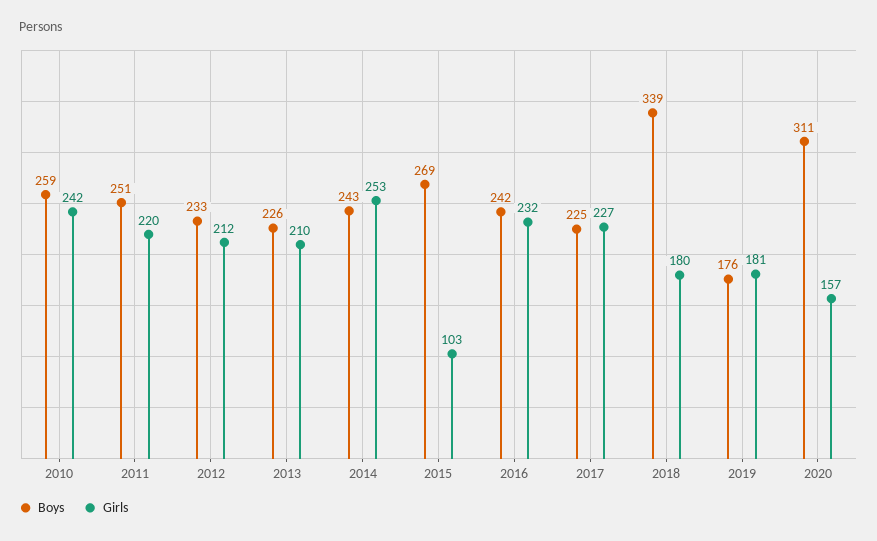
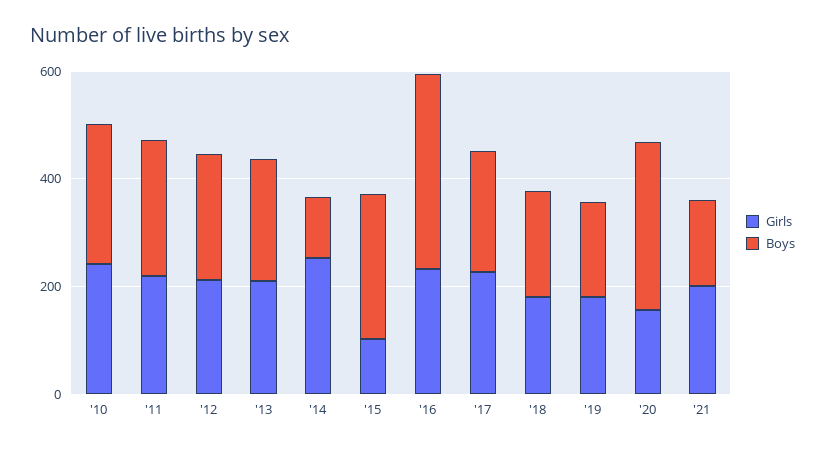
Boys, 2014: 243 -> 100
Boys, 2016: 242 -> 350
Boys, 2018: 339 -> 200
Girls, '21: none -> 200
Boys, '21: none -> 150

